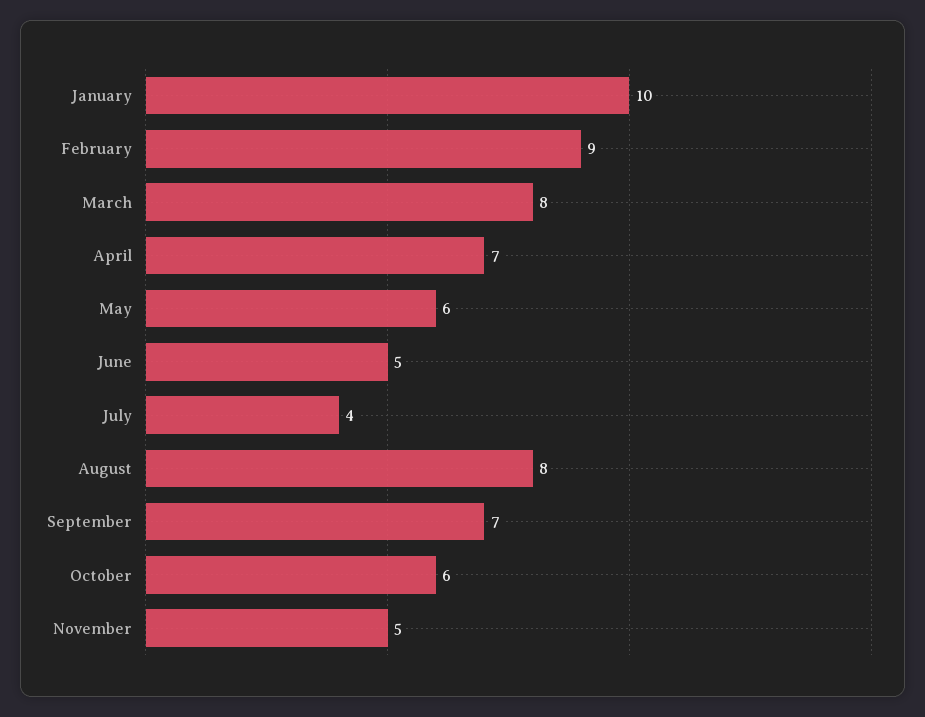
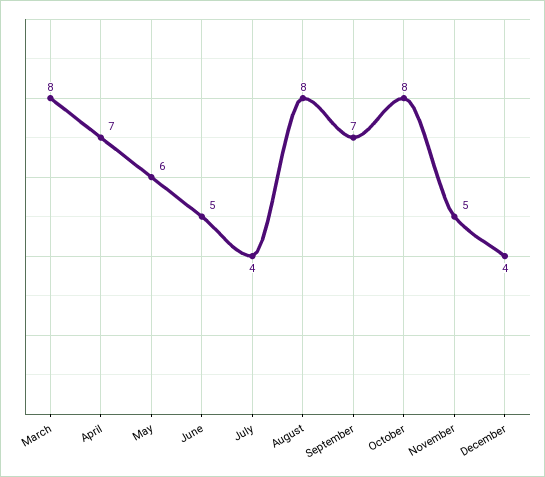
January: 10 -> none
February: 9 -> none
October: 6 -> 8
December: none -> 4

